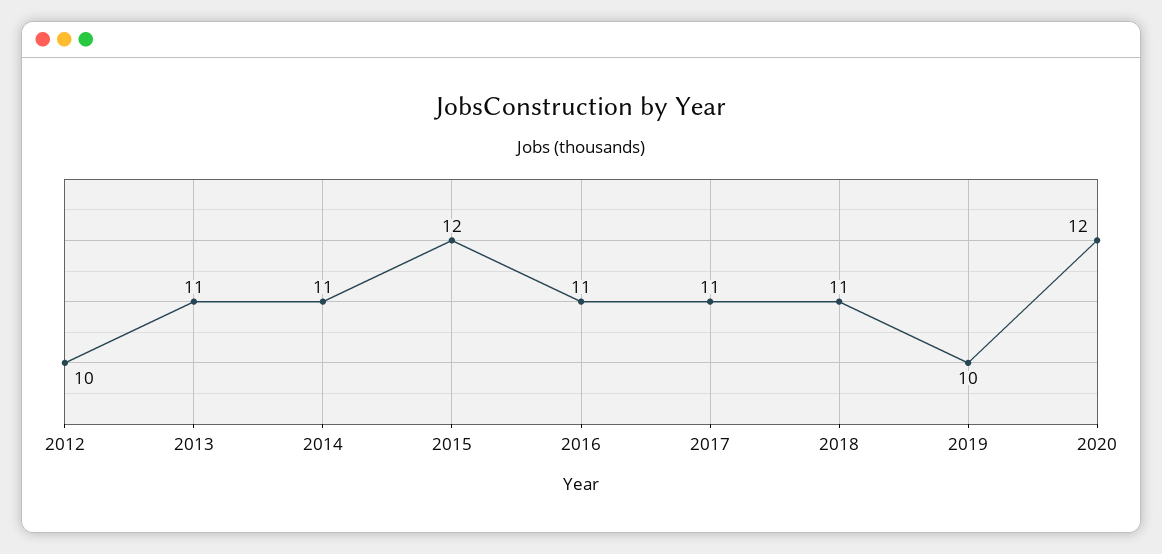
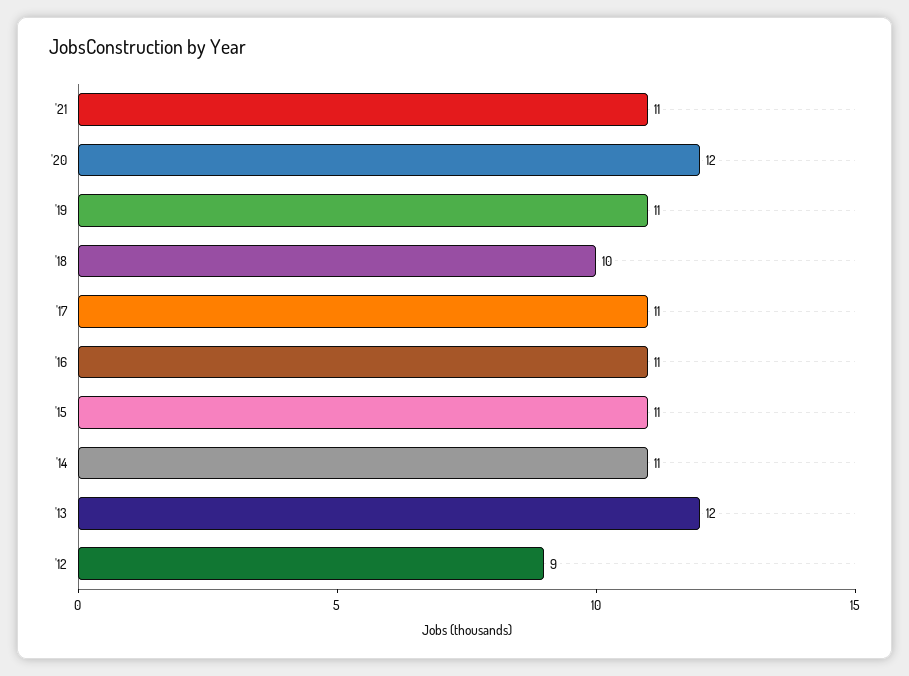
2012: 10 -> 9
2013: 11 -> 12
2015: 12 -> 11
2018: 11 -> 10
2019: 10 -> 11
'21: none -> 11

